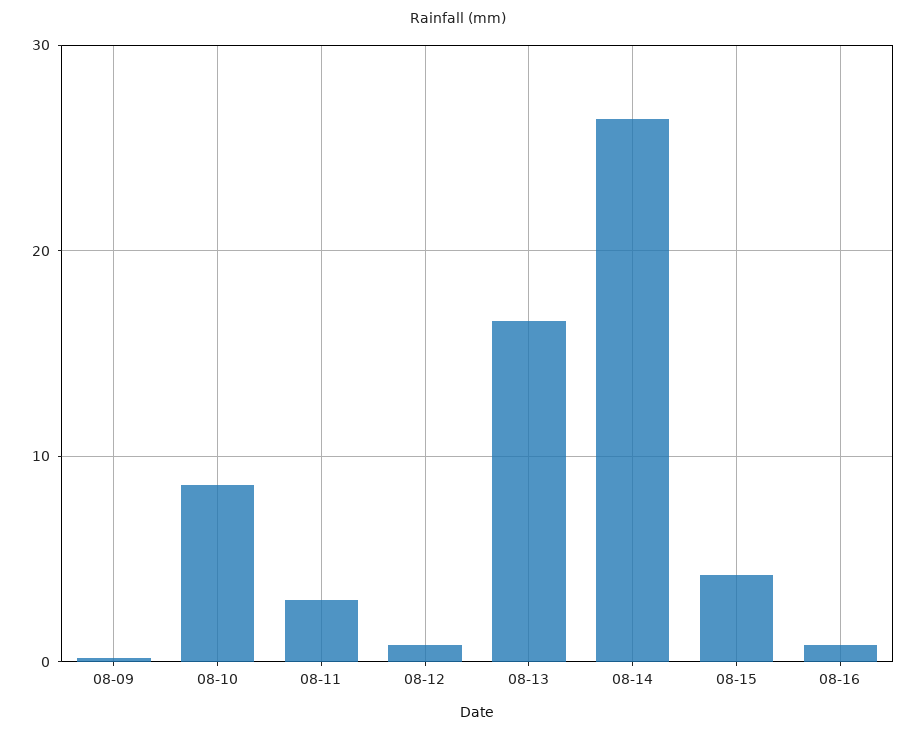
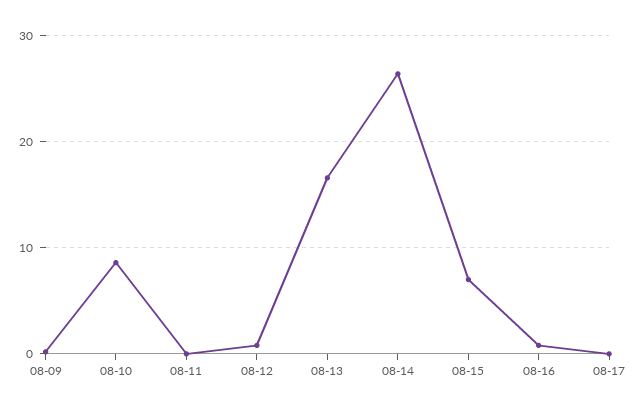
08-11: 3 -> 0
08-15: 4 -> 7
08-17: none -> 0

